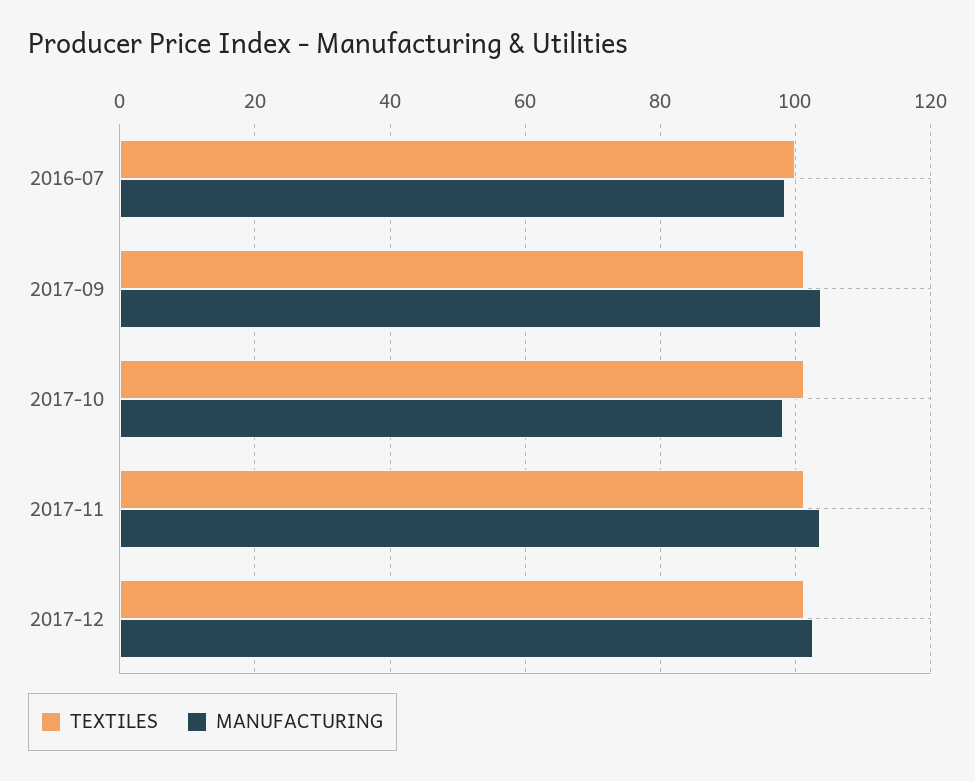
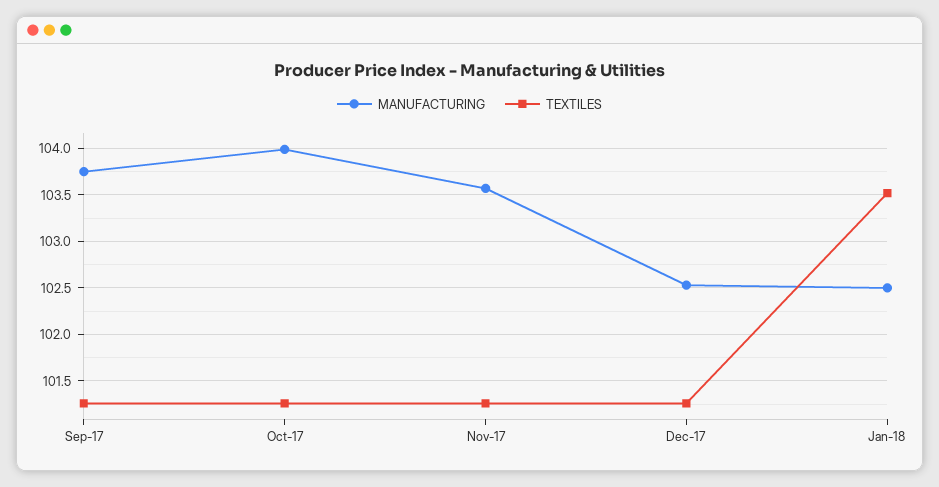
TEXTILES, 2016-07: 100 -> none
MANUFACTURING, 2016-07: 98 -> none
MANUFACTURING, 2017-10: 98 -> 104
MANUFACTURING, Jan-18: none -> 102.5
TEXTILES, Jan-18: none -> 103.5

